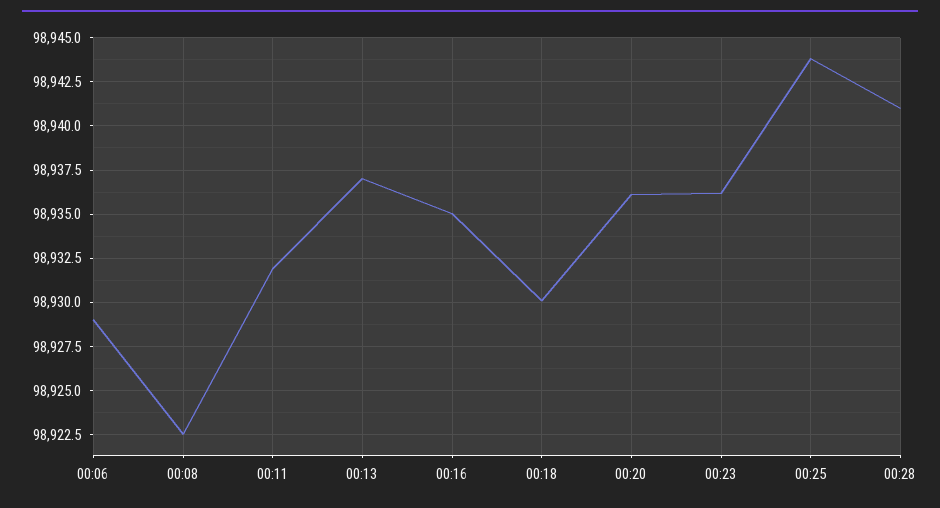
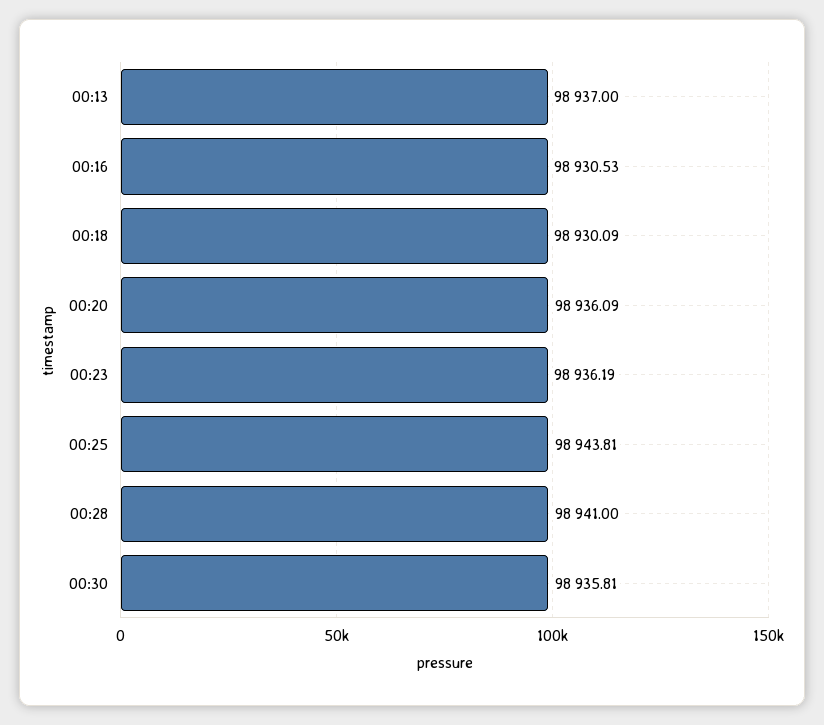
00:06: 98929 -> none
00:08: 98922.5 -> none
00:11: 98932 -> none
00:16: 98935 -> 98930.53
00:30: none -> 98935.81

